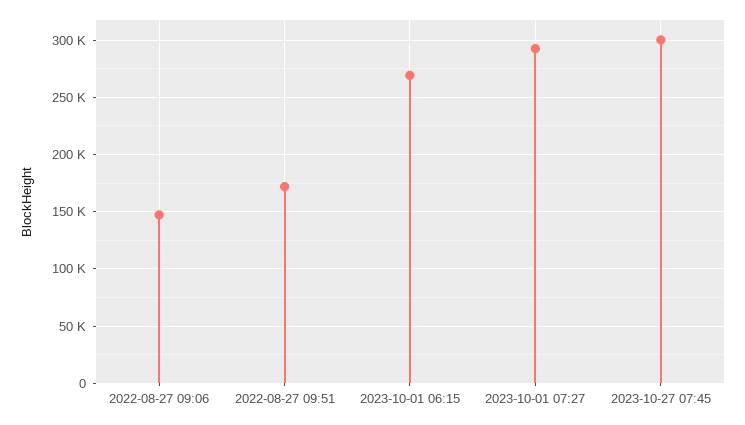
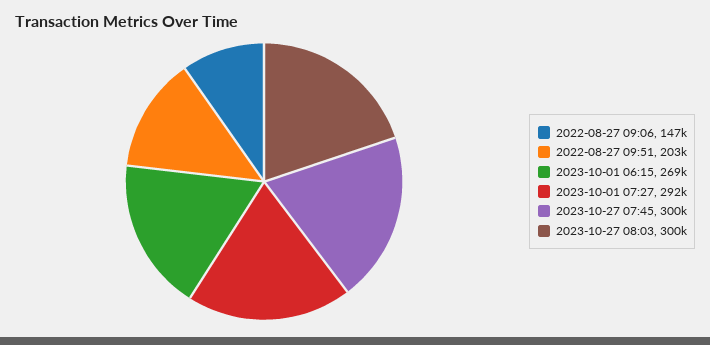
2022-08-27 09:51: 170000 -> 203000
2023-10-27 08:03: none -> 300000

